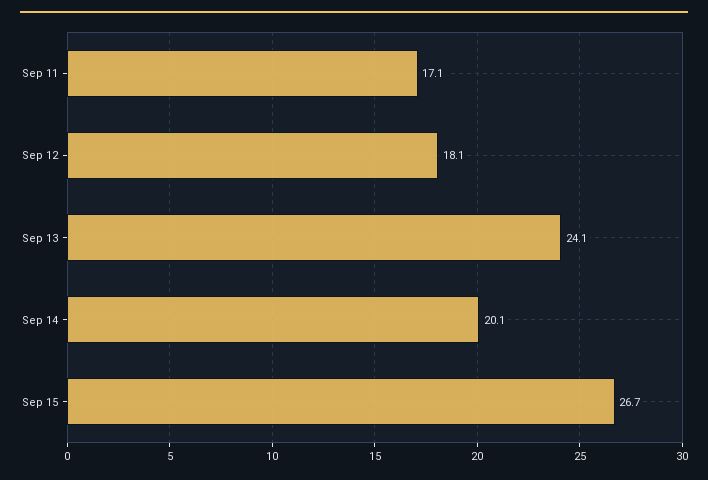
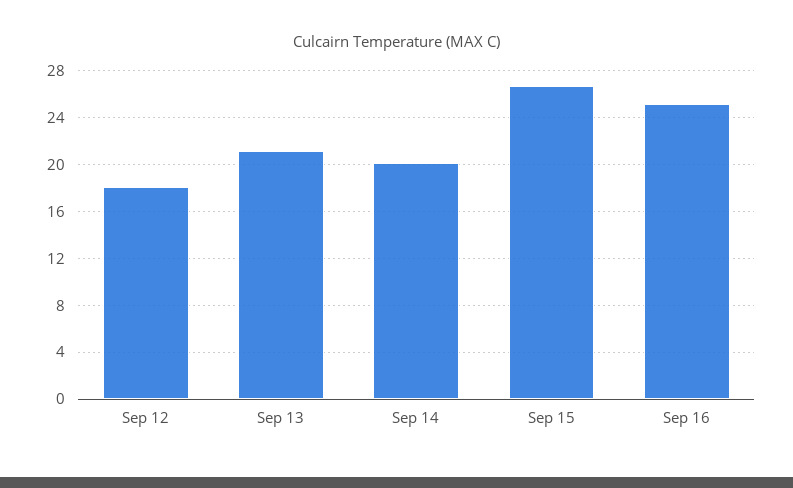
Sep 11: 17.1 -> none
Sep 13: 24.1 -> 21
Sep 16: none -> 25

